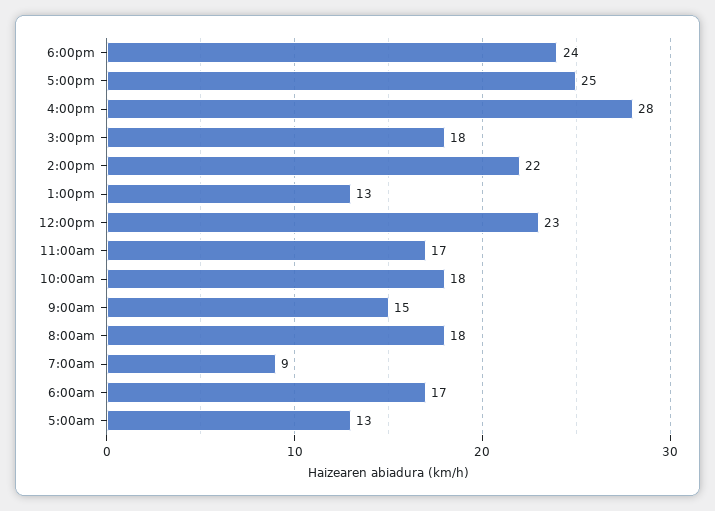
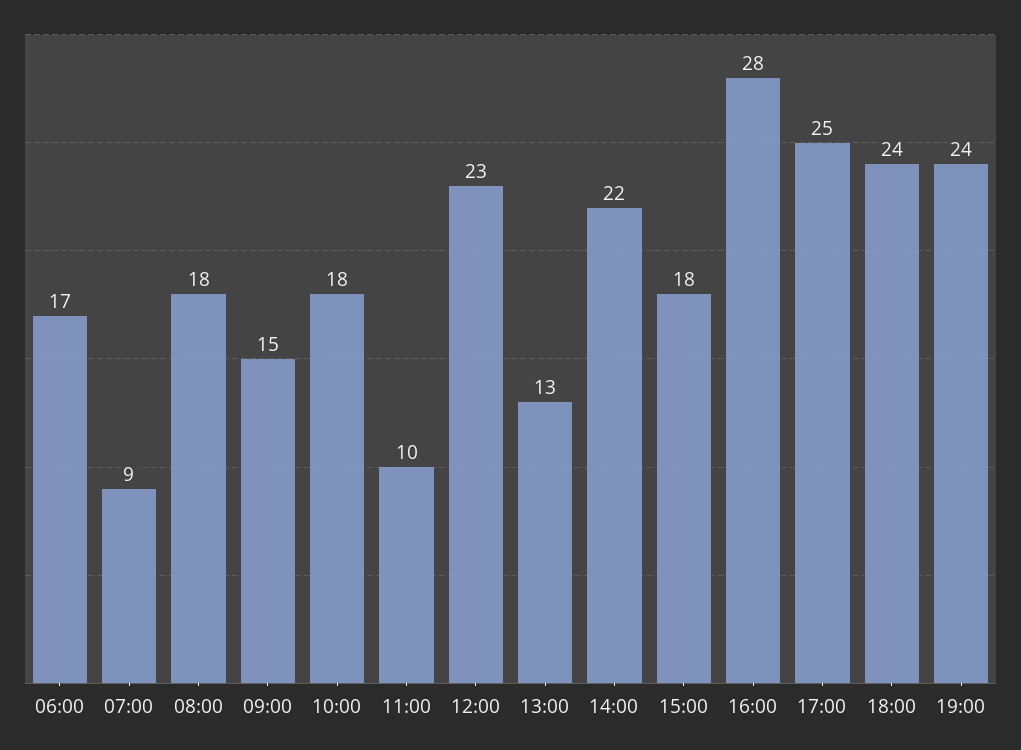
11:00am: 17 -> 10
5:00am: 13 -> none
19:00: none -> 24

